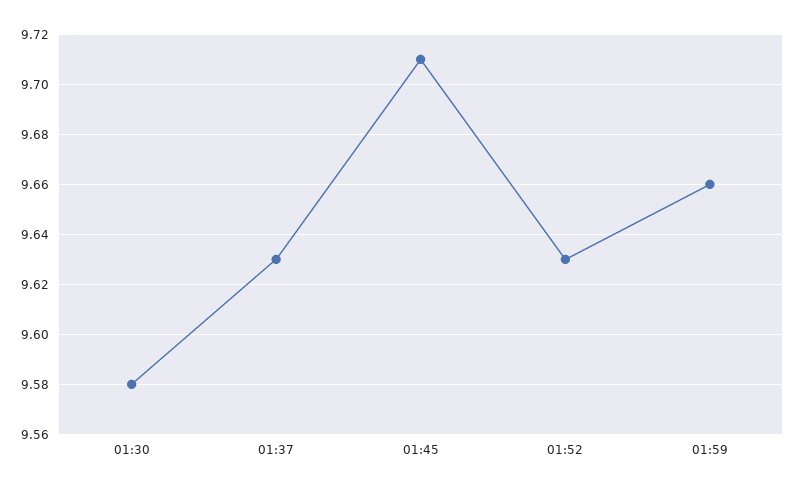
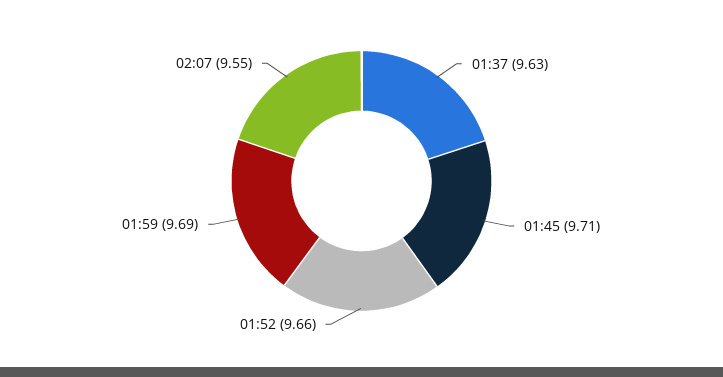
01:30: 9.58 -> none
01:52: 9.63 -> 9.66
01:59: 9.66 -> 9.69
02:07: none -> 9.55

